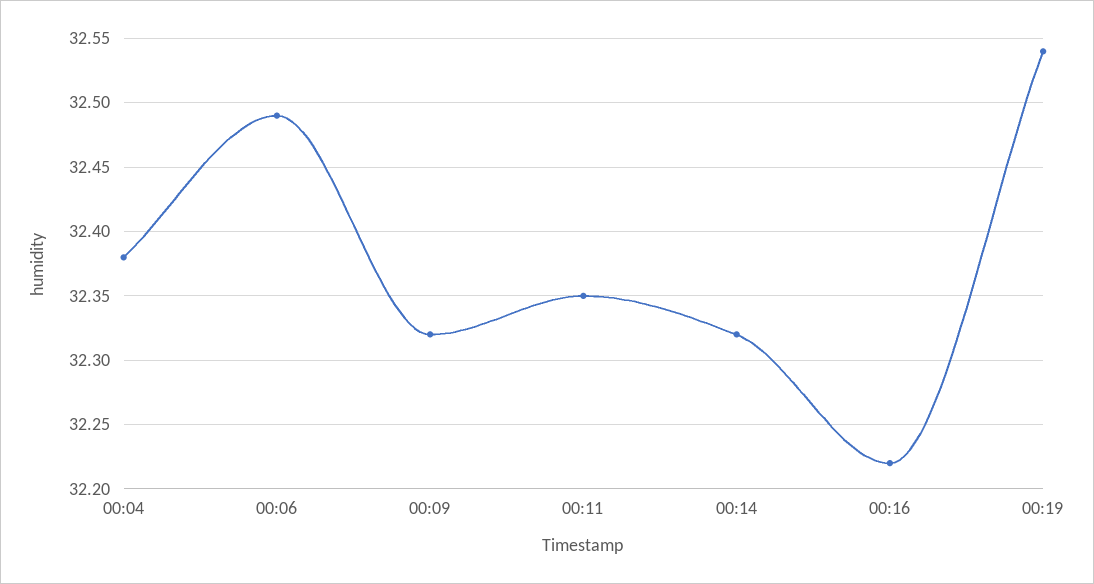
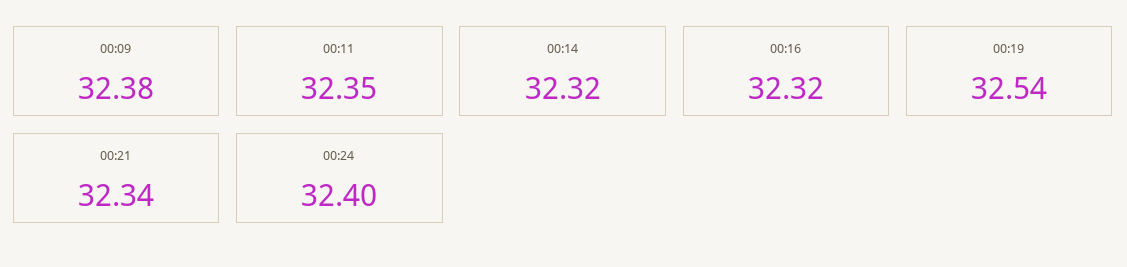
00:04: 32.38 -> none
00:06: 32.49 -> none
00:09: 32.32 -> 32.38
00:16: 32.22 -> 32.32
00:21: none -> 32.34
00:24: none -> 32.4

